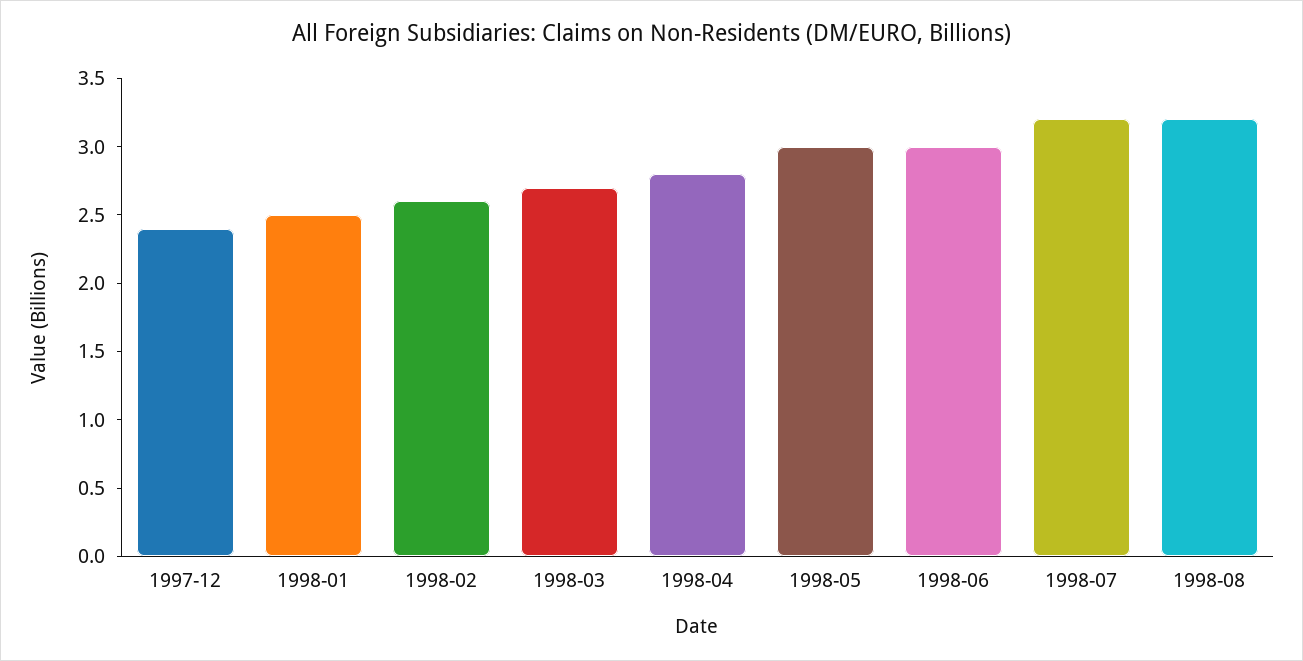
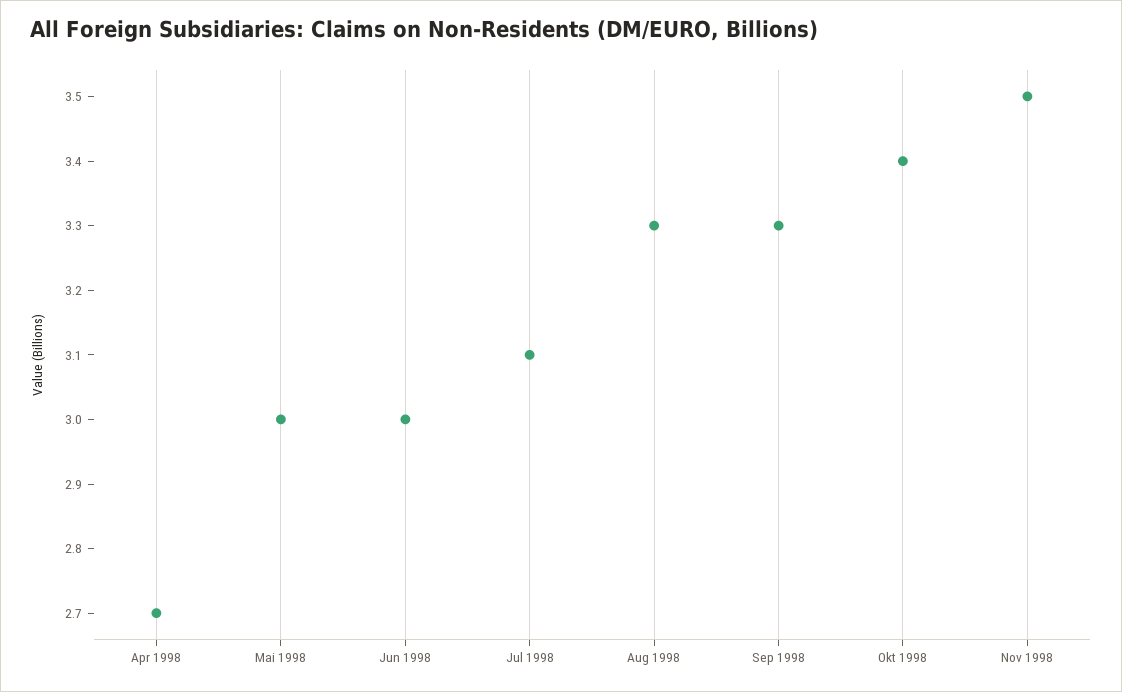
1997-12: 2.4 -> none
1998-01: 2.5 -> none
1998-02: 2.6 -> none
1998-03: 2.7 -> none
1998-04: 2.8 -> 2.7
1998-07: 3.2 -> 3.1
1998-08: 3.2 -> 3.3
Sep 1998: none -> 3.3
Okt 1998: none -> 3.4
Nov 1998: none -> 3.5

